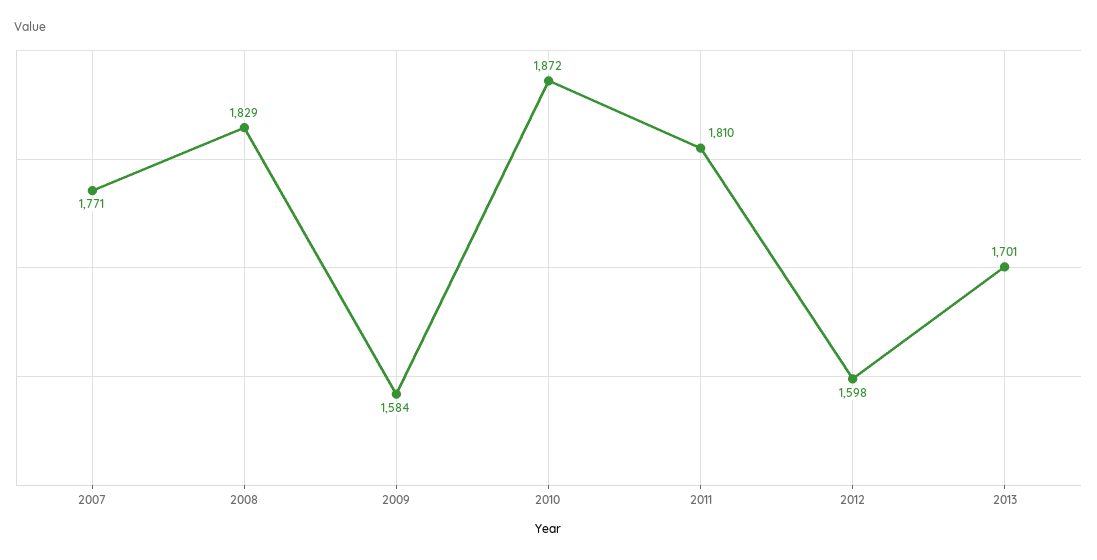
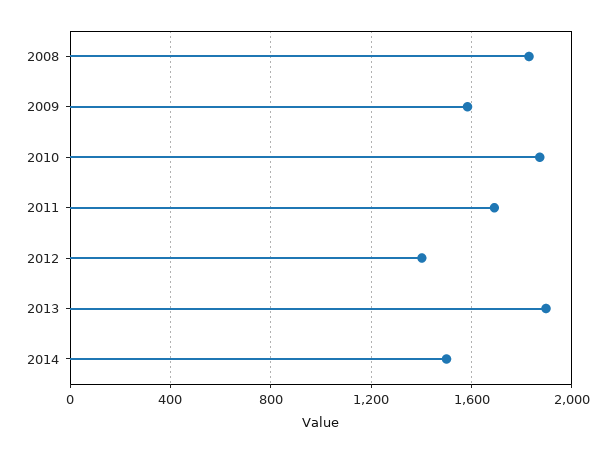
2007: 1771 -> none
2011: 1810 -> 1700
2012: 1598 -> 1400
2013: 1701 -> 1900
2014: none -> 1500

